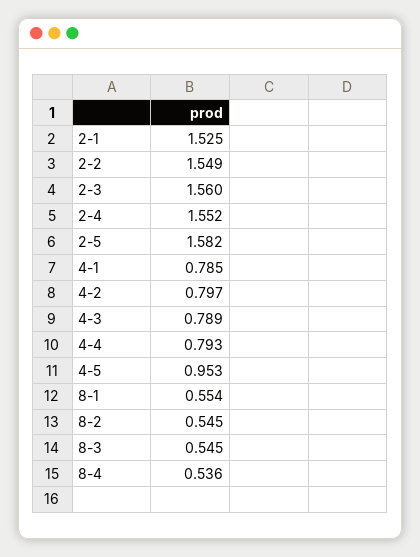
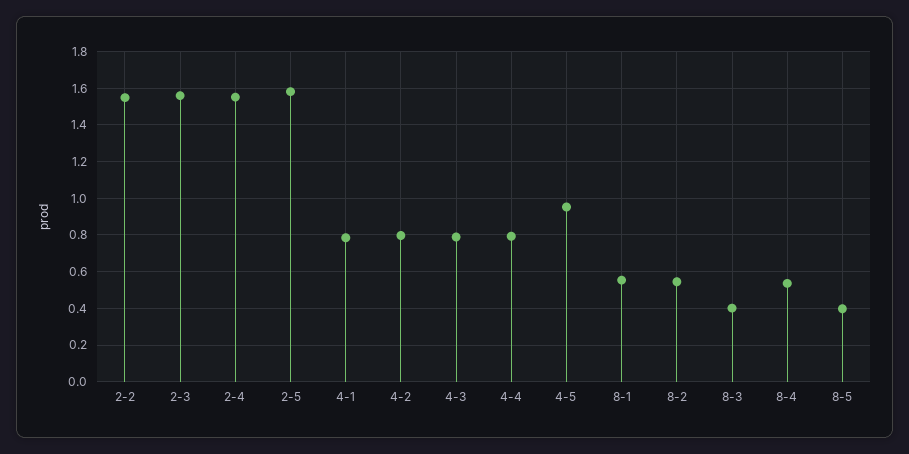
2-1: 1.525 -> none
8-3: 0.545 -> 0.4
8-5: none -> 0.4

